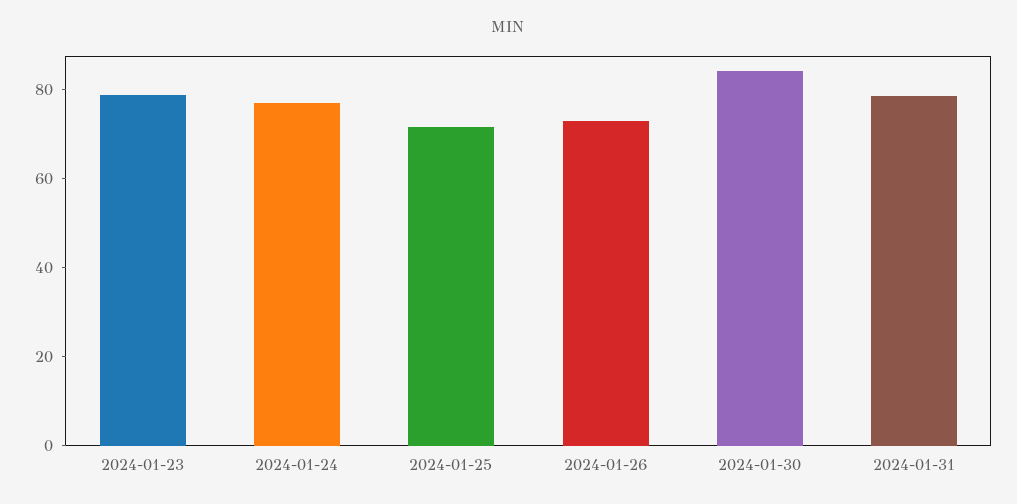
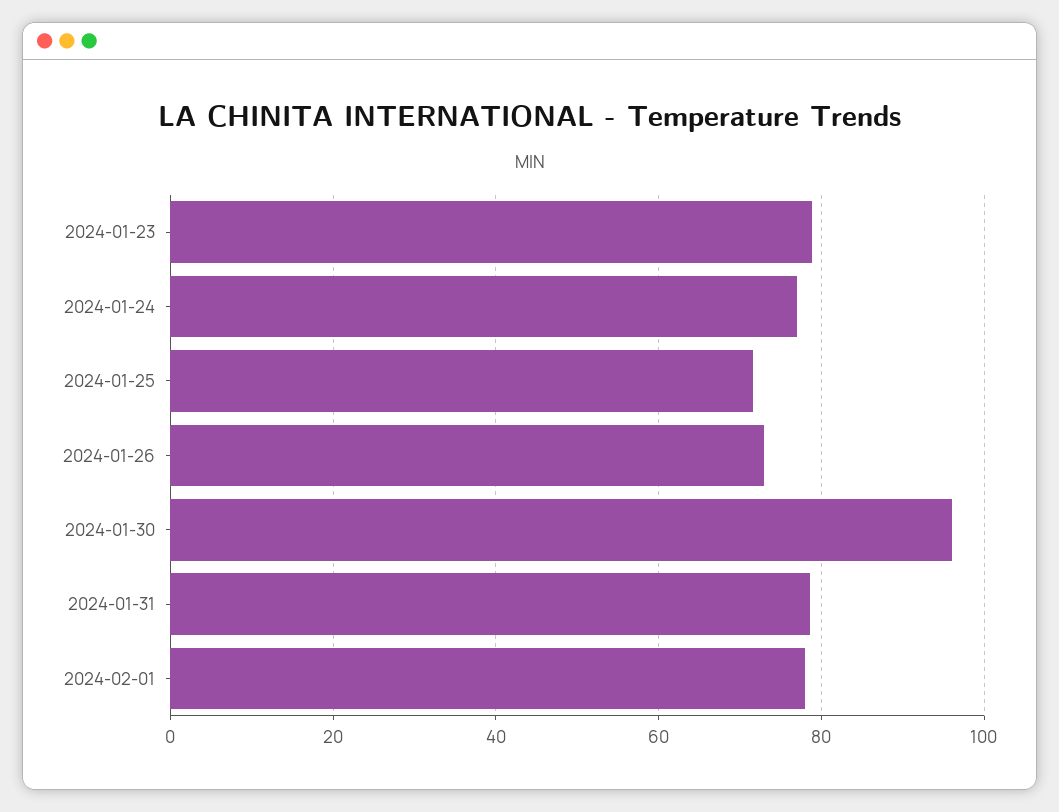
2024-01-30: 85 -> 96
2024-02-01: none -> 78

